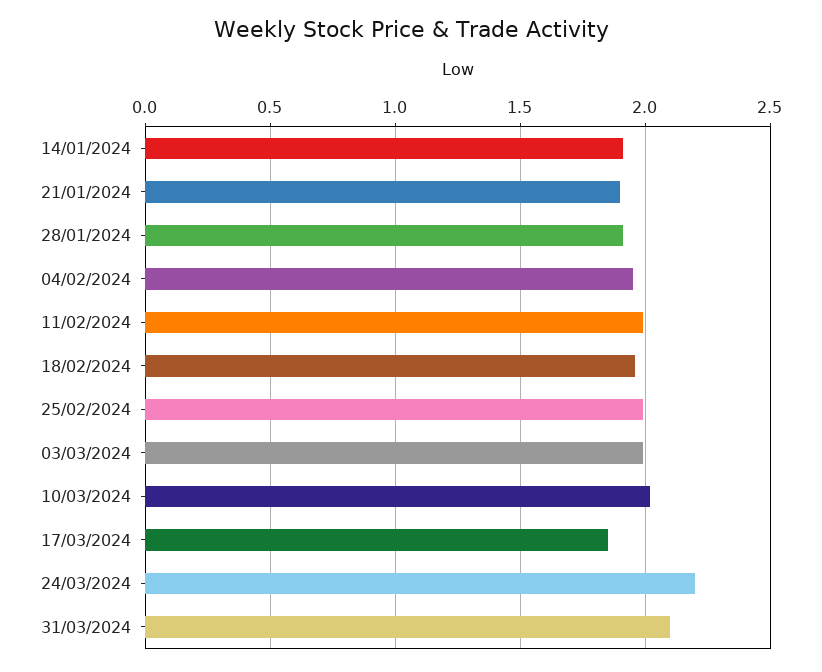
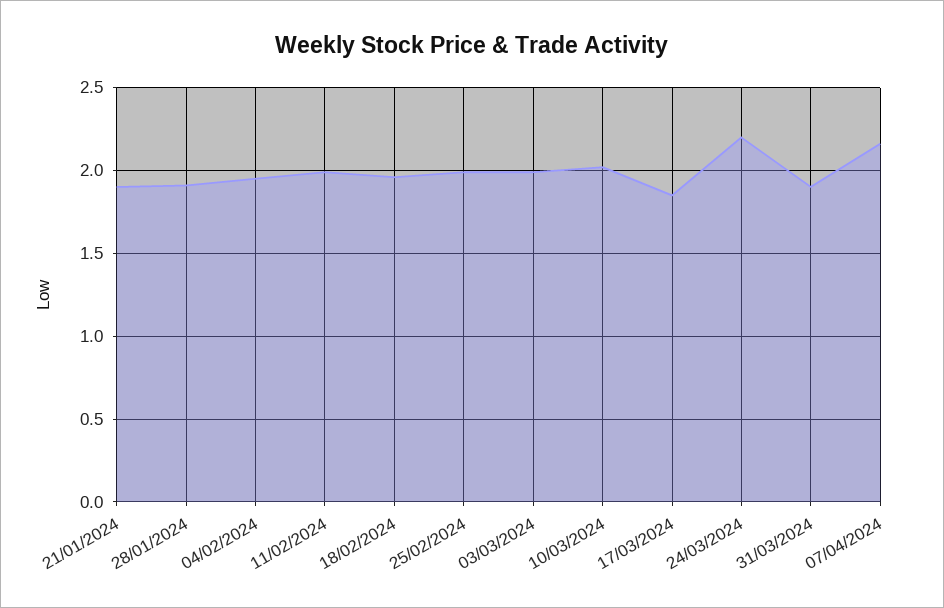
14/01/2024: 1.9 -> none
31/03/2024: 2.1 -> 1.9
07/04/2024: none -> 2.15

